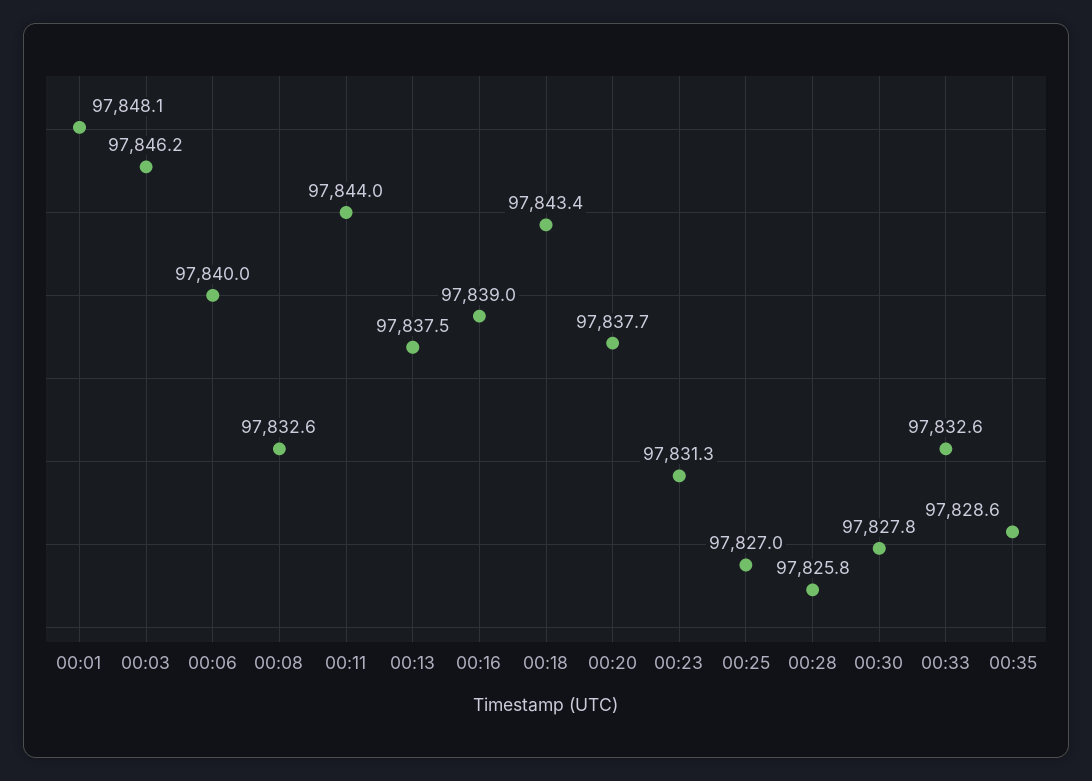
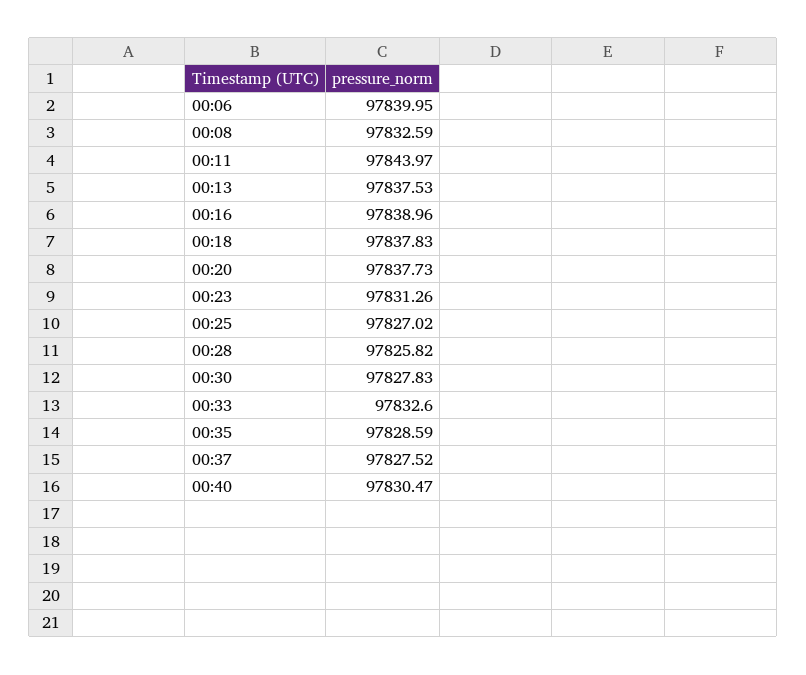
00:01: 97848.1 -> none
00:03: 97846.2 -> none
00:18: 97843.4 -> 97837.83
00:37: none -> 97827.52
00:40: none -> 97830.47

